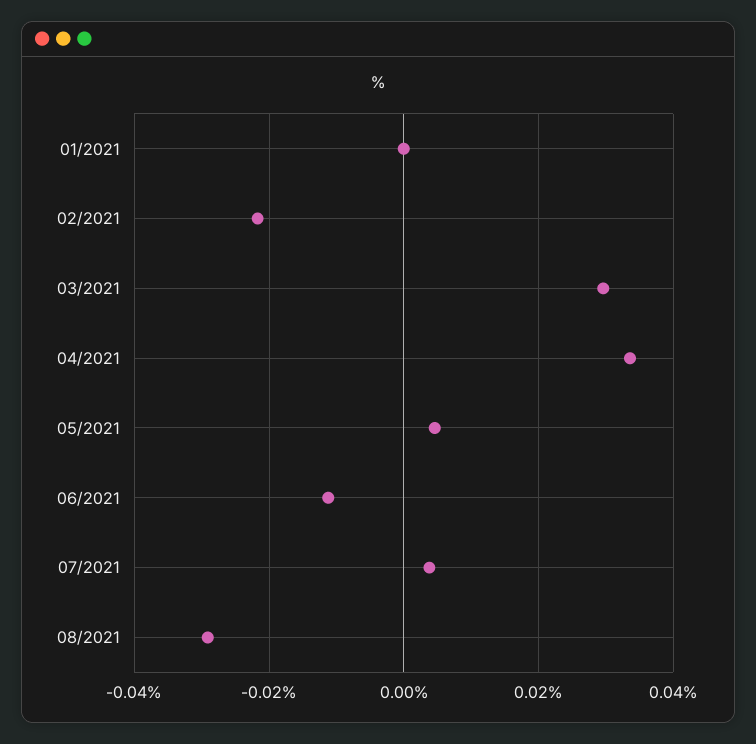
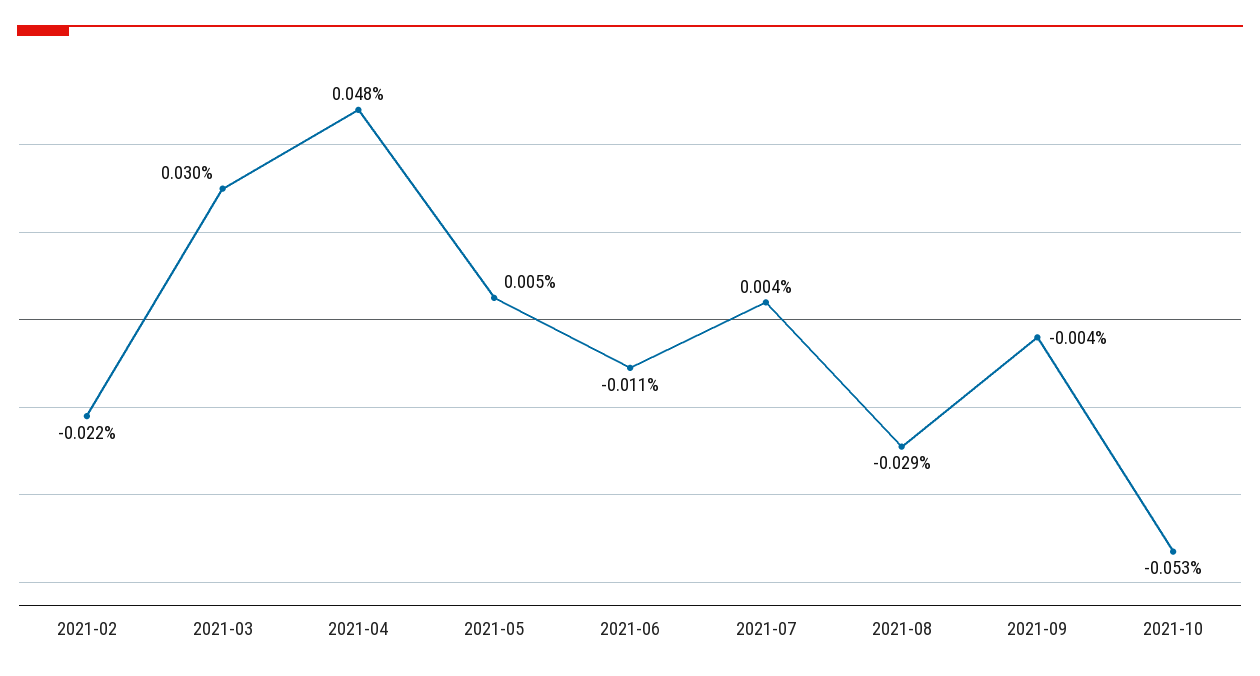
01/2021: 0 -> none
04/2021: 0.034 -> 0.048
2021-09: none -> -0.004
2021-10: none -> -0.053

